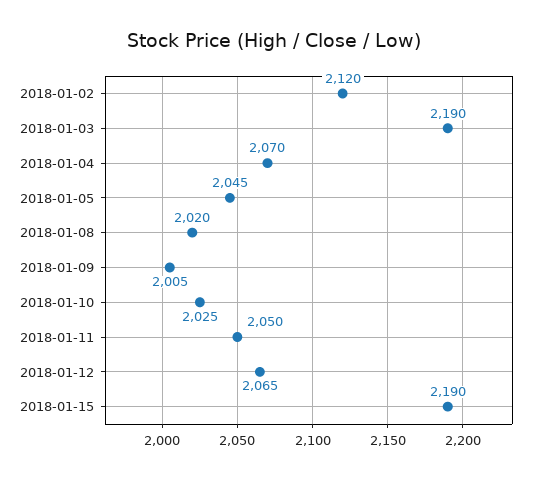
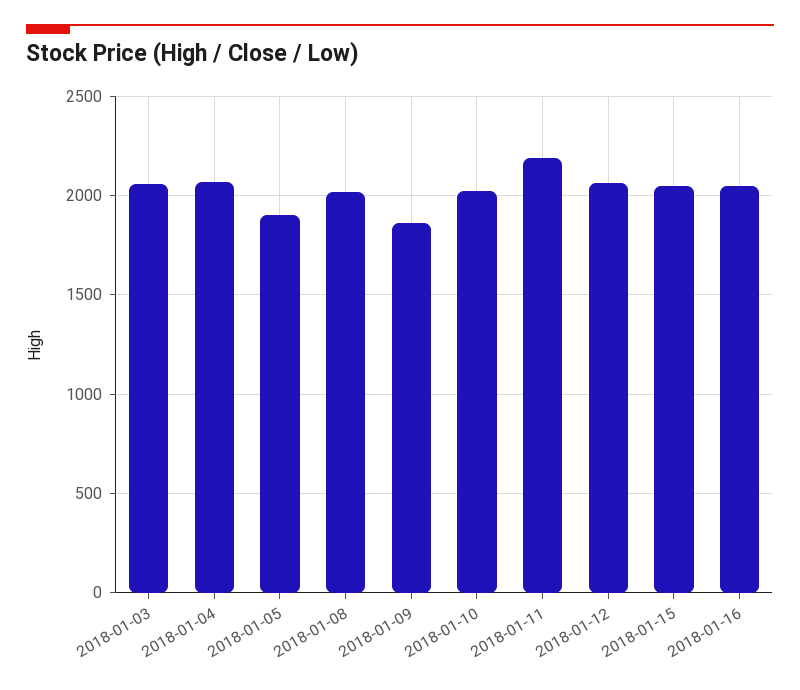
2018-01-02: 2120 -> none
2018-01-03: 2190 -> 2050
2018-01-05: 2045 -> 1900
2018-01-09: 2005 -> 1850
2018-01-11: 2050 -> 2200
2018-01-15: 2190 -> 2050
2018-01-16: none -> 2050

